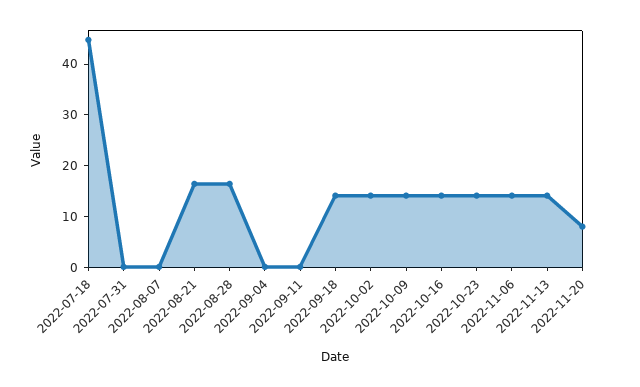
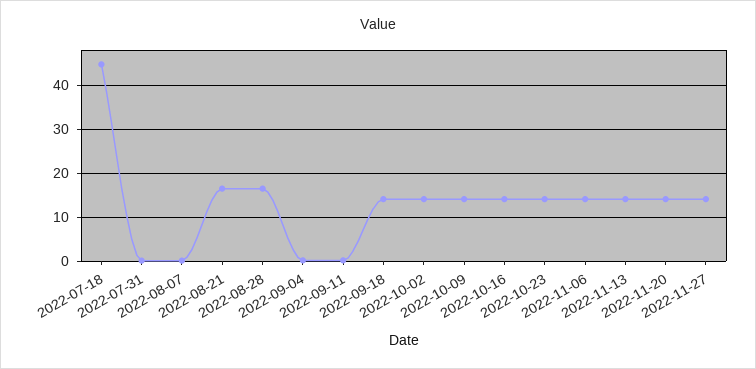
2022-11-20: 8 -> 14
2022-11-27: none -> 14

